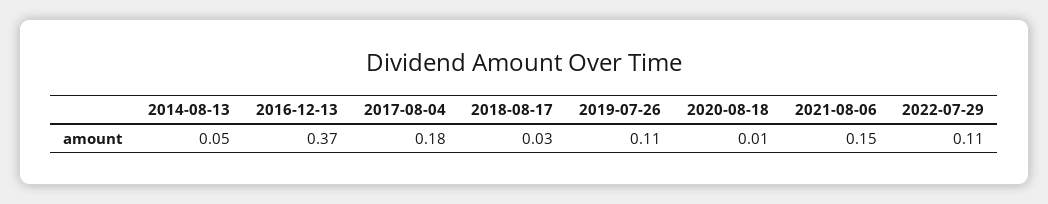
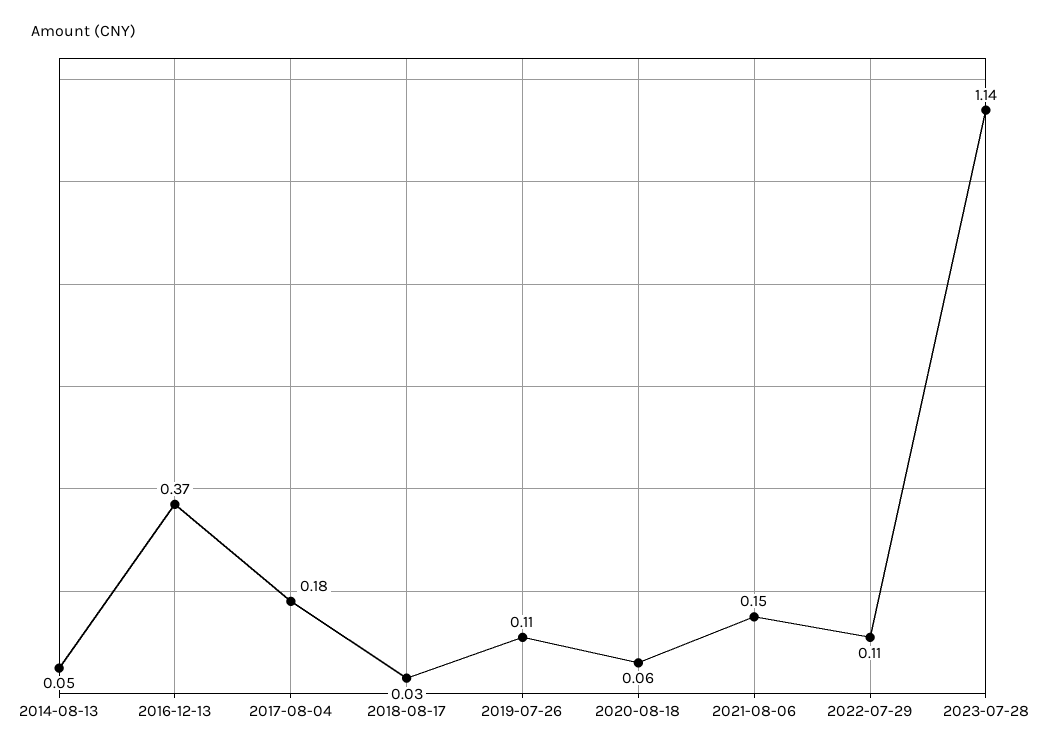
2020-08-18: 0.01 -> 0.06
2023-07-28: none -> 1.14

